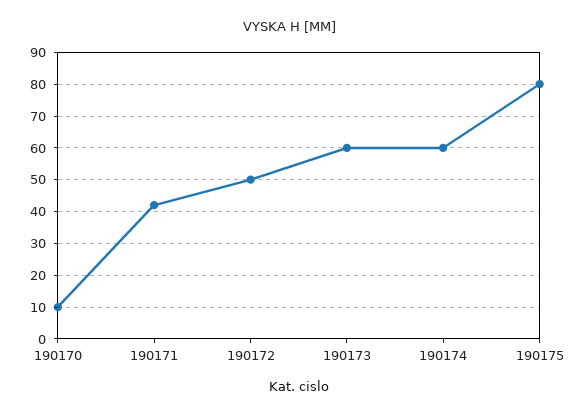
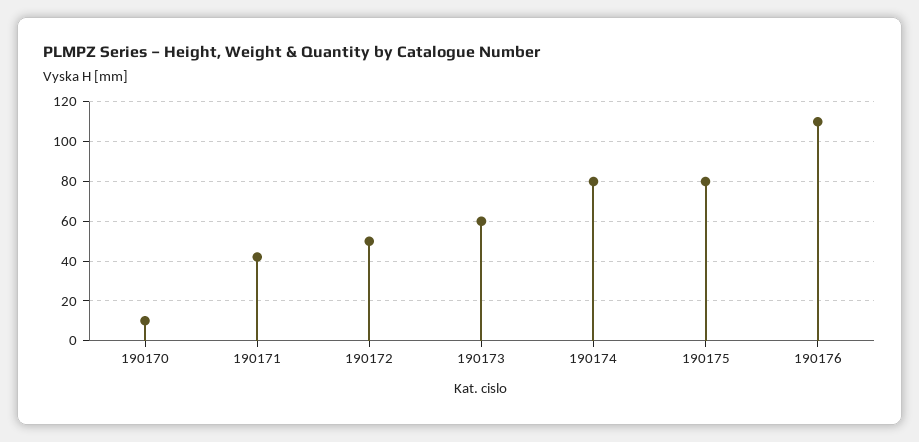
190174: 60 -> 80
190176: none -> 110

